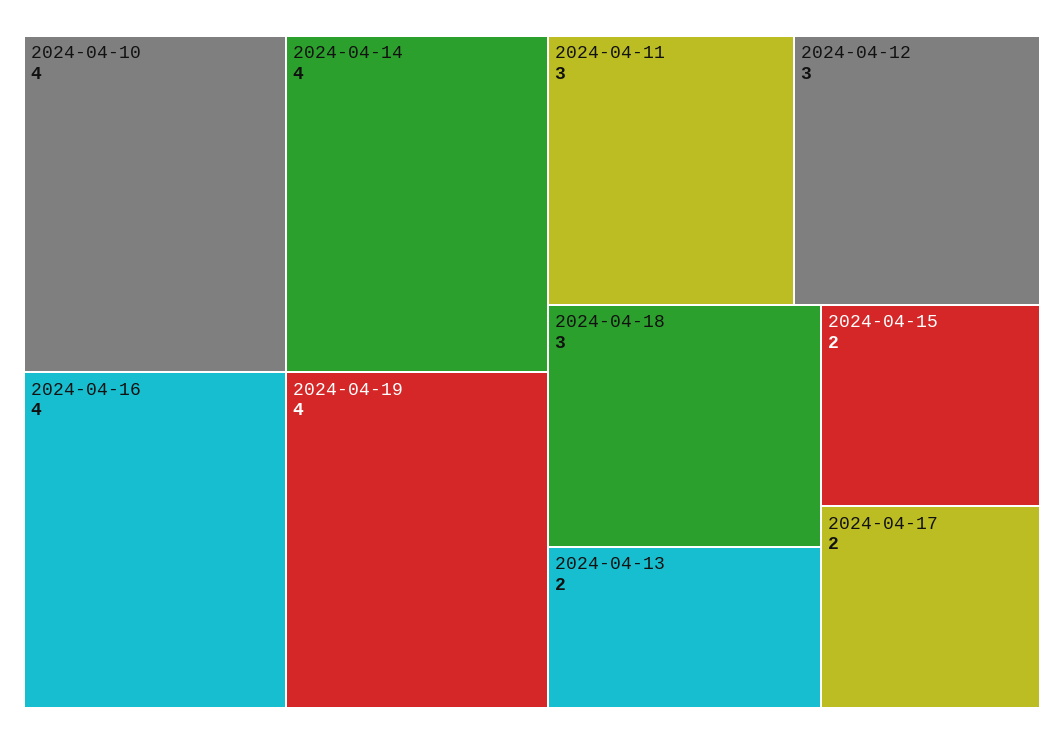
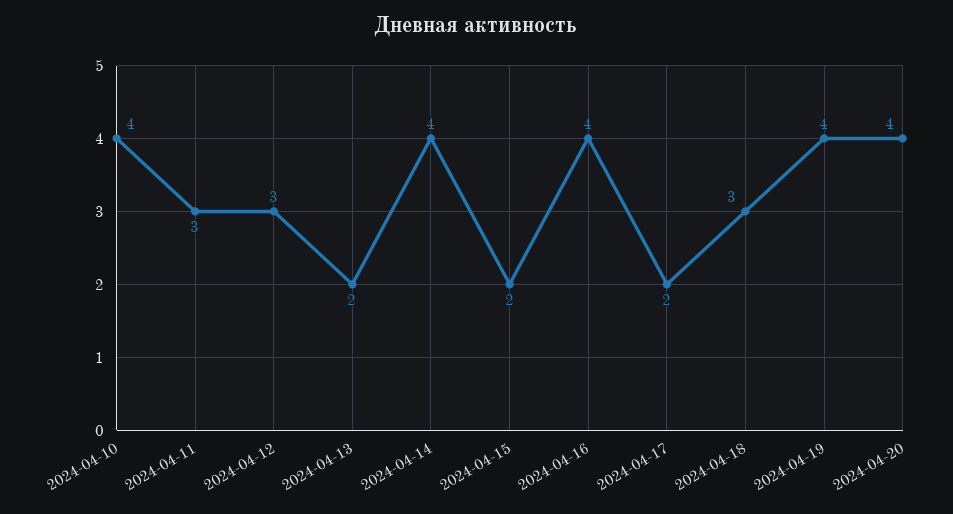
2024-04-20: none -> 4

